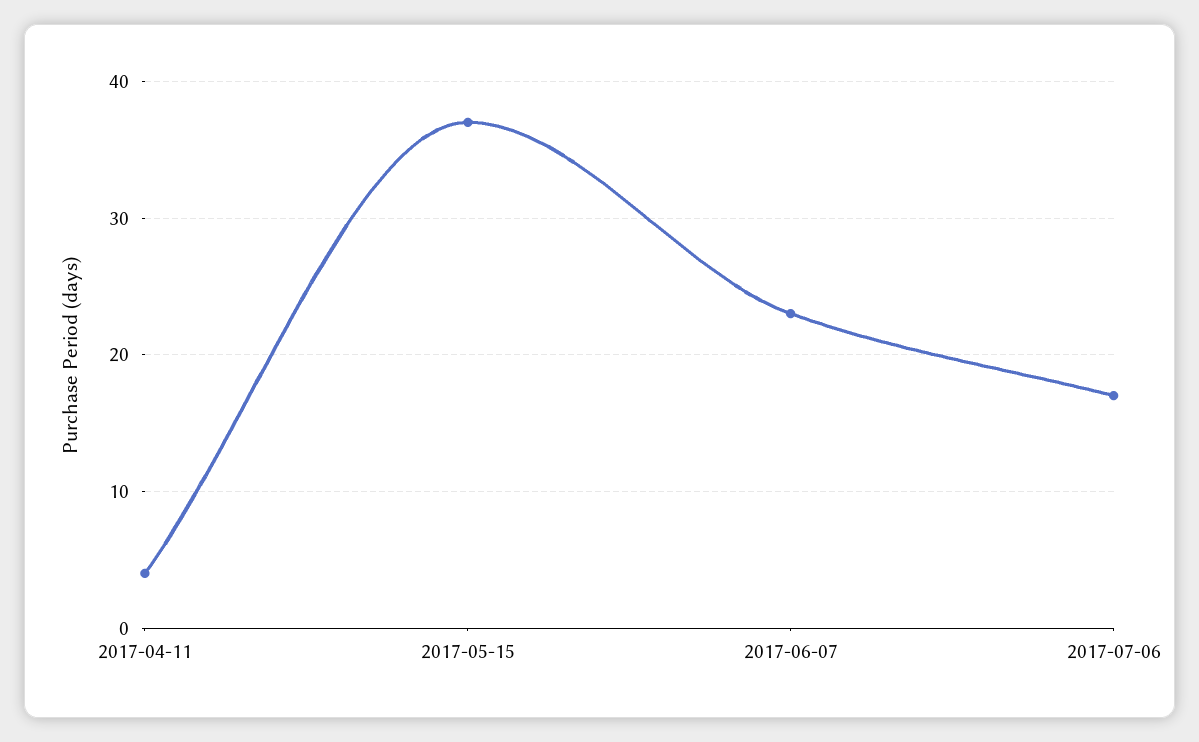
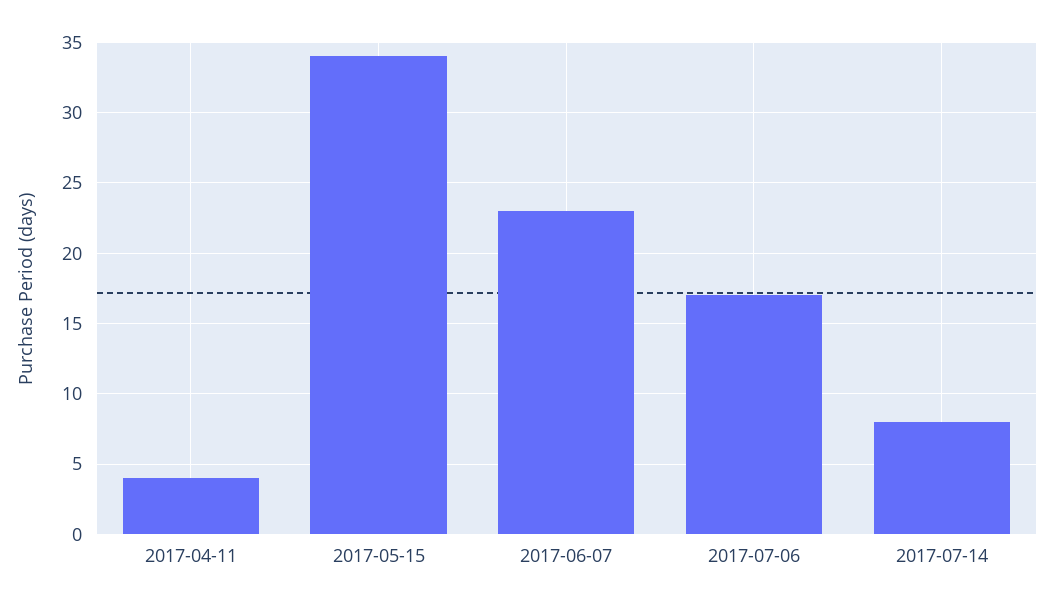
2017-05-15: 37 -> 34
2017-07-14: none -> 8

